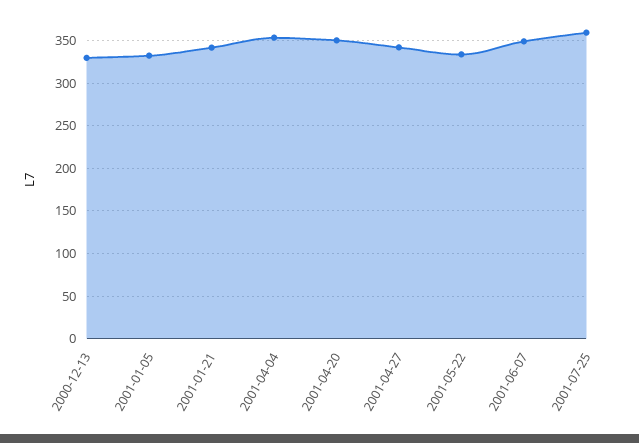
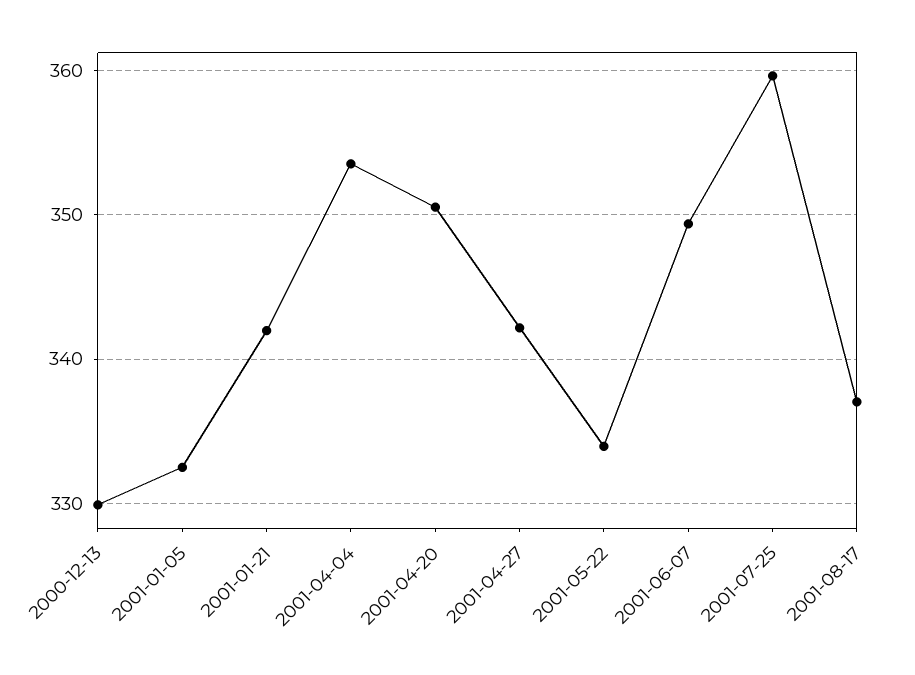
2001-08-17: none -> 337

